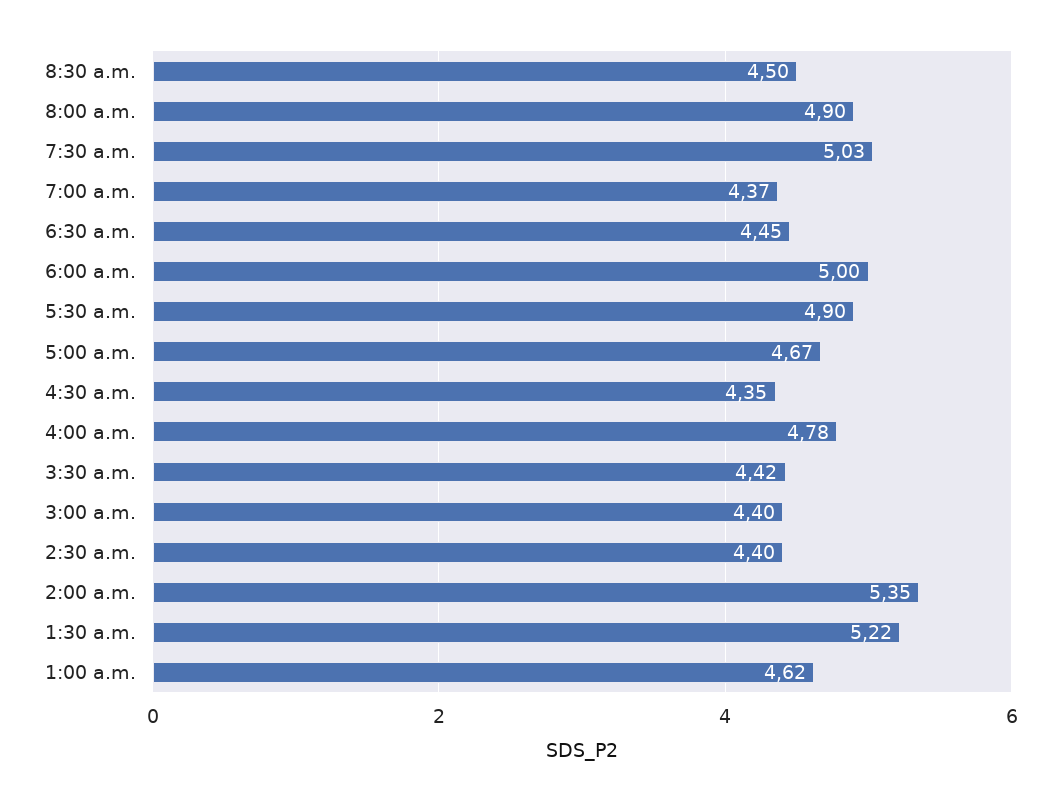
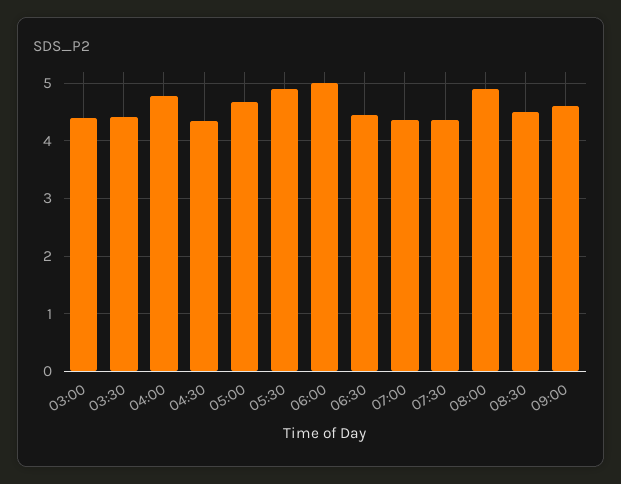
7:30 a.m.: 5.03 -> 4.4
2:30 a.m.: 4.4 -> none
2:00 a.m.: 5.35 -> none
1:30 a.m.: 5.22 -> none
1:00 a.m.: 4.62 -> none
09:00: none -> 4.6

